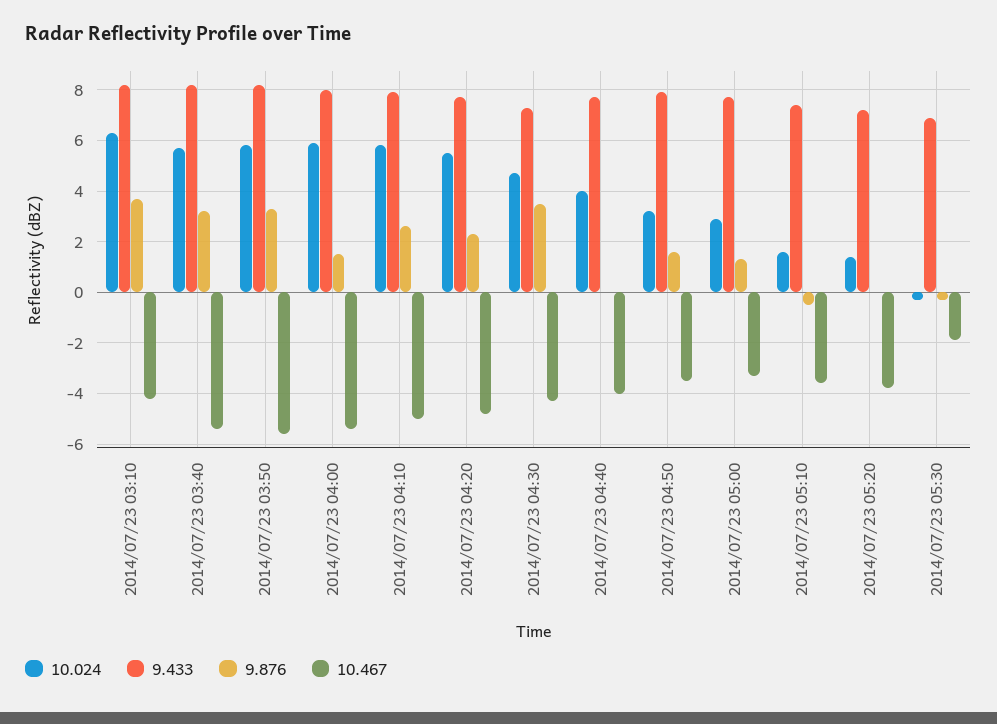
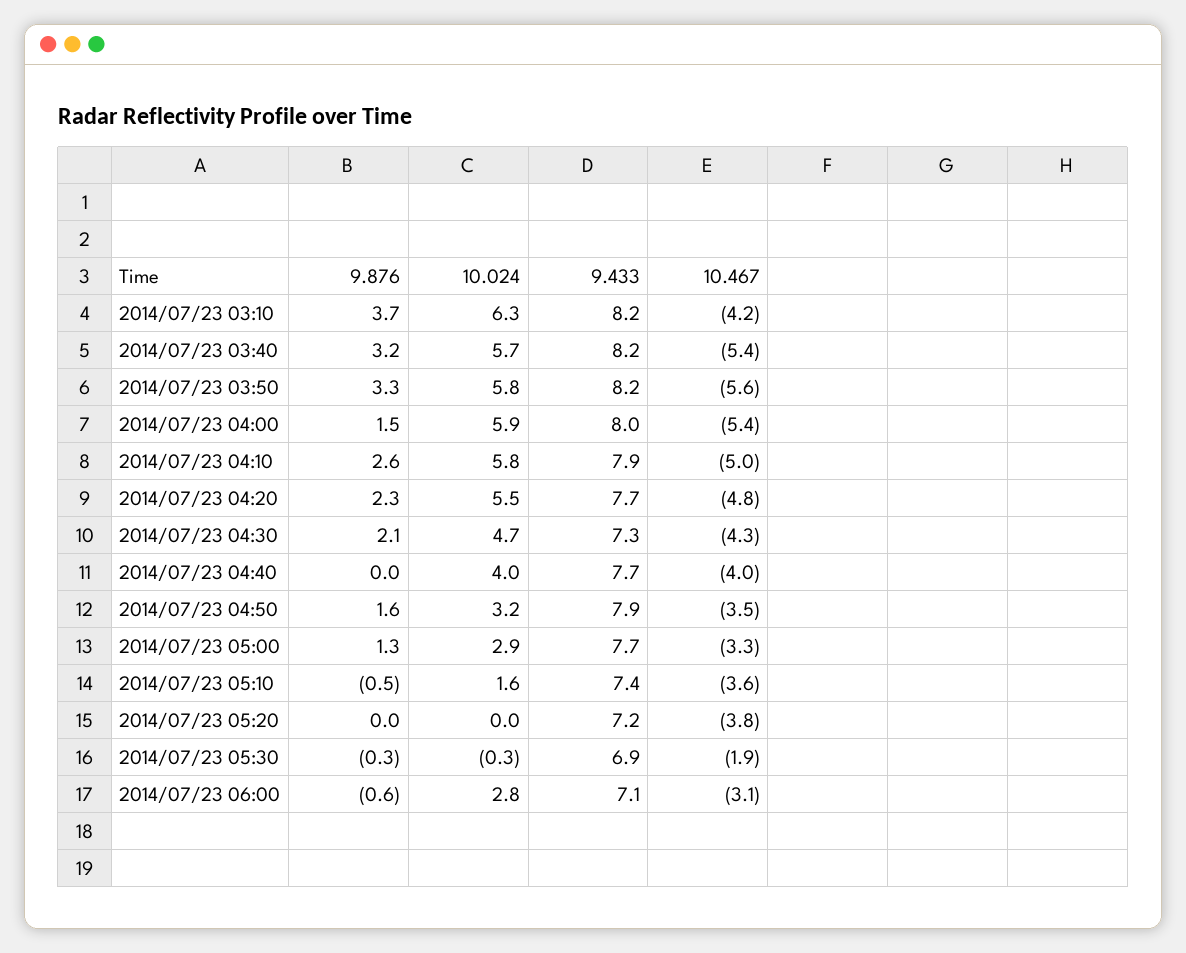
9.876, 2014/07/23 04:30: 3.5 -> 2.1
10.024, 2014/07/23 05:20: 1.5 -> 0
9.876, 2014/07/23 06:00: none -> -0.6
10.024, 2014/07/23 06:00: none -> 2.8
9.433, 2014/07/23 06:00: none -> 7.1
10.467, 2014/07/23 06:00: none -> -3.1

